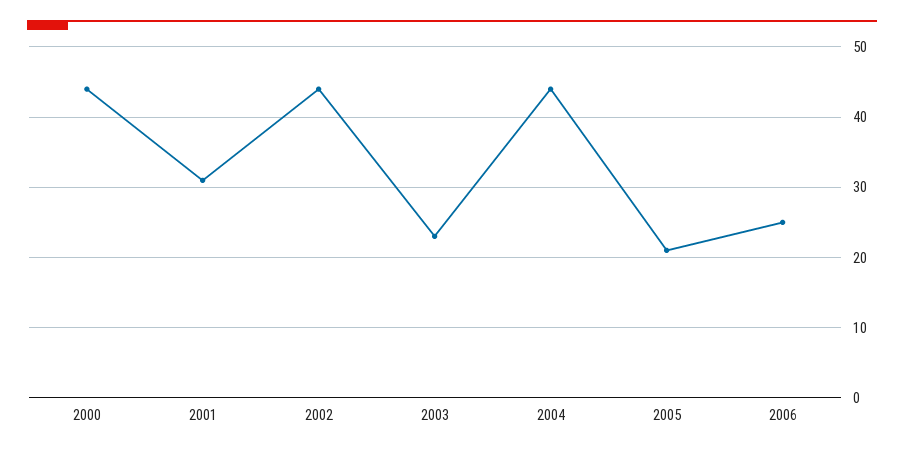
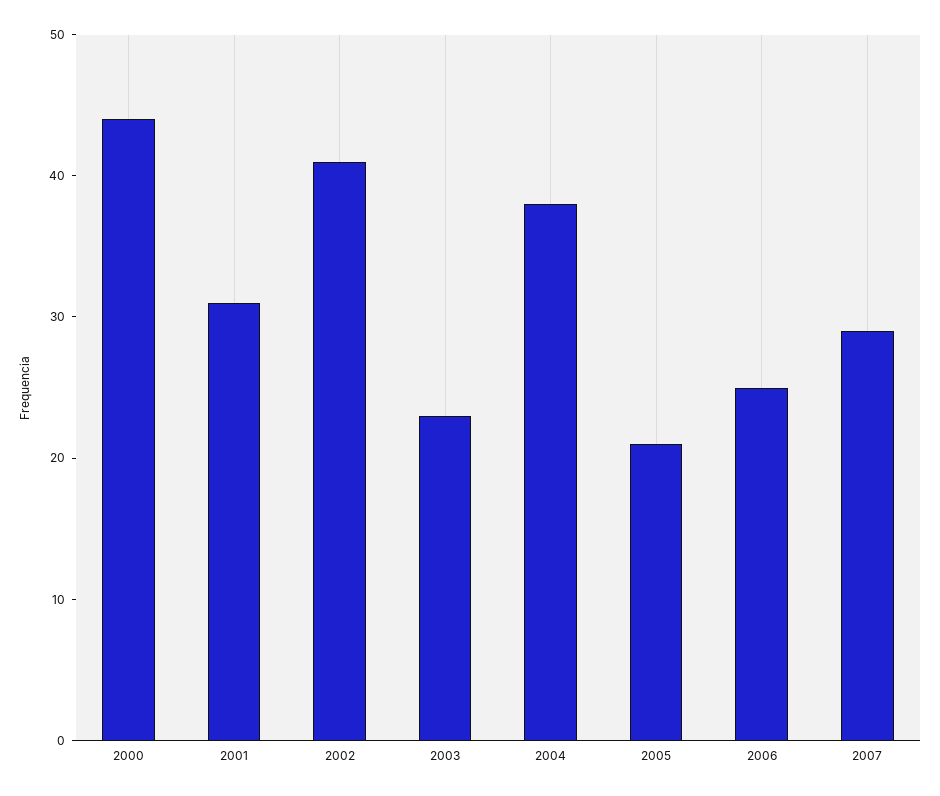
2002: 44 -> 41
2004: 44 -> 38
2007: none -> 29

